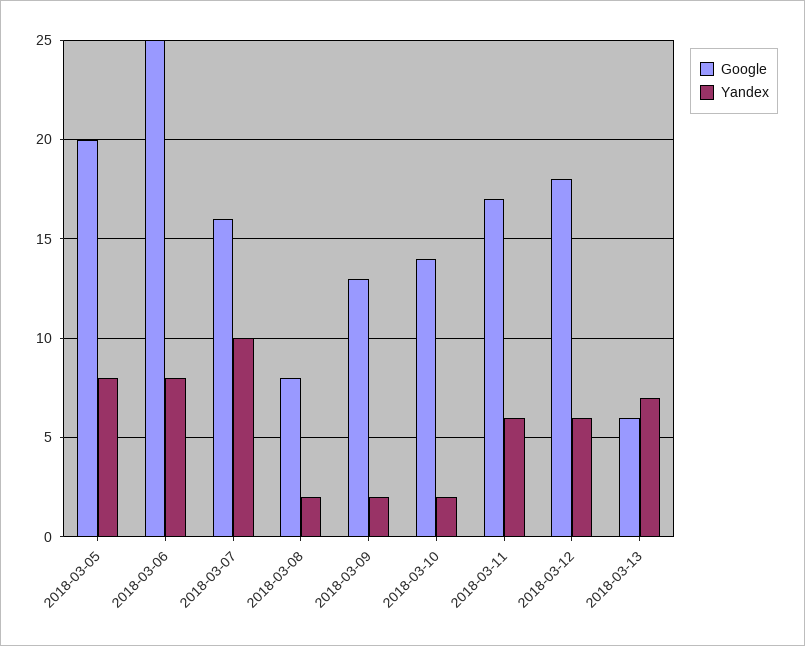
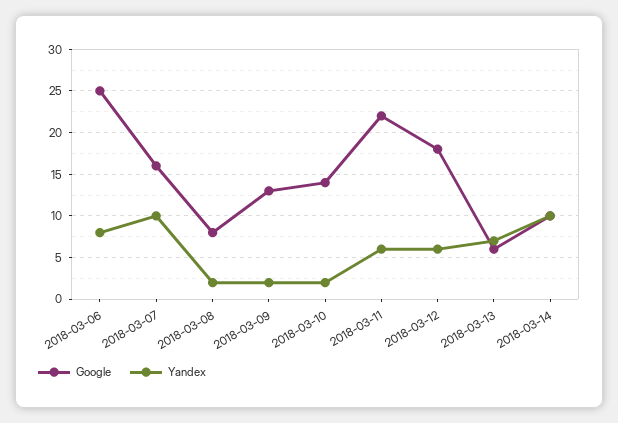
Google, 2018-03-05: 20 -> none
Yandex, 2018-03-05: 8 -> none
Google, 2018-03-11: 17 -> 22
Google, 2018-03-14: none -> 10
Yandex, 2018-03-14: none -> 10

